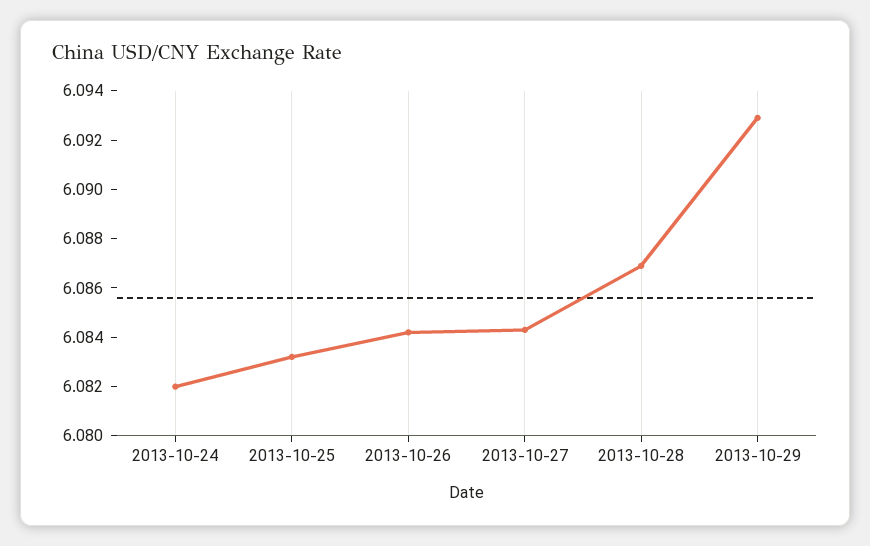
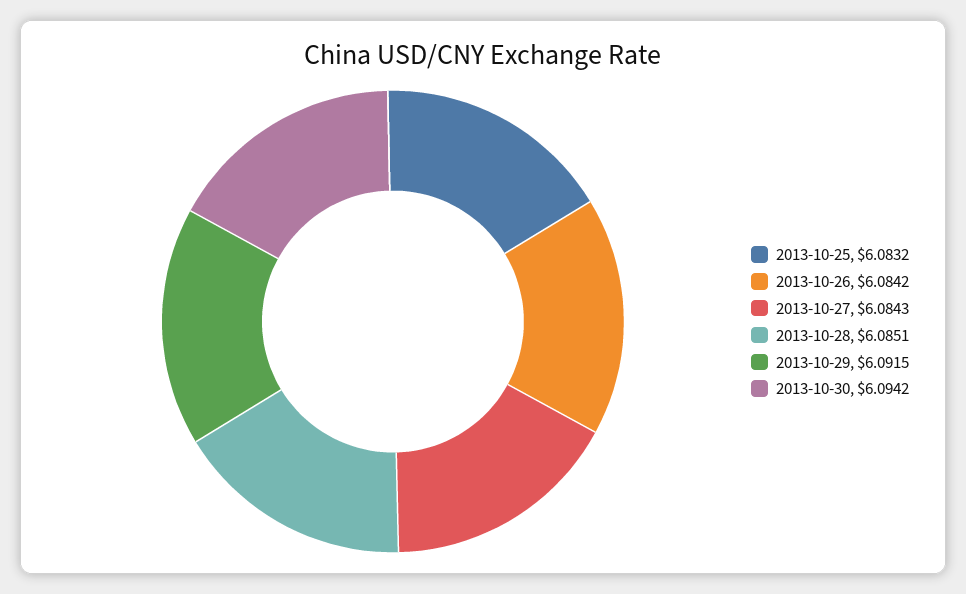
2013-10-24: 6.082 -> none
2013-10-28: 6.087 -> 6.0851
2013-10-29: 6.093 -> 6.0915
2013-10-30: none -> 6.0942

